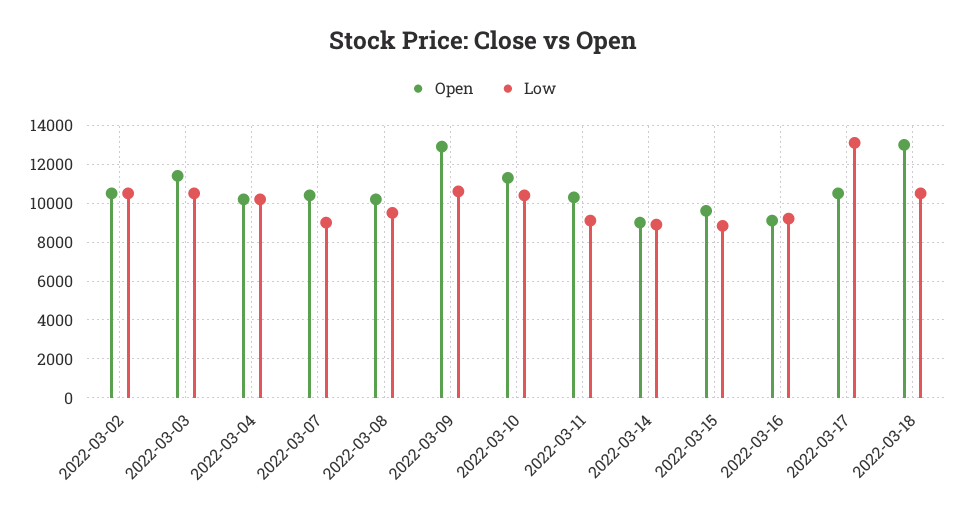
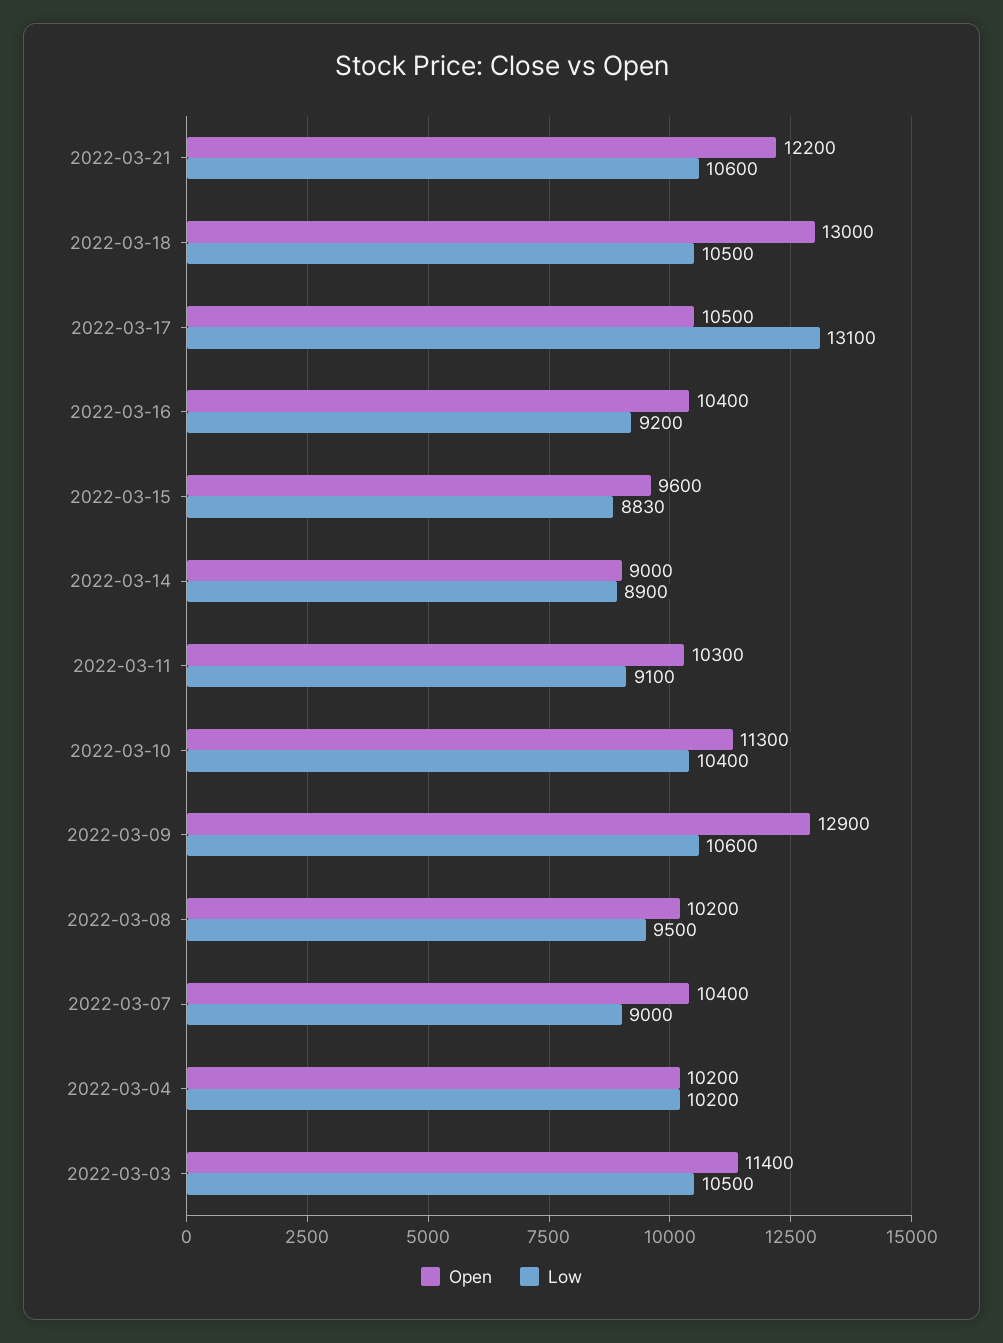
Open, 2022-03-02: 10500 -> none
Low, 2022-03-02: 10500 -> none
Open, 2022-03-16: 9000 -> 10400
Open, 2022-03-21: none -> 12200
Low, 2022-03-21: none -> 10600

